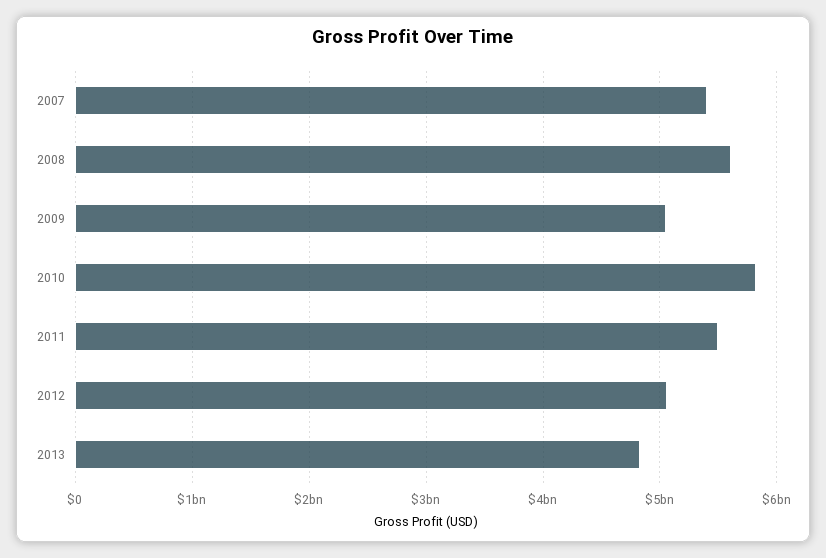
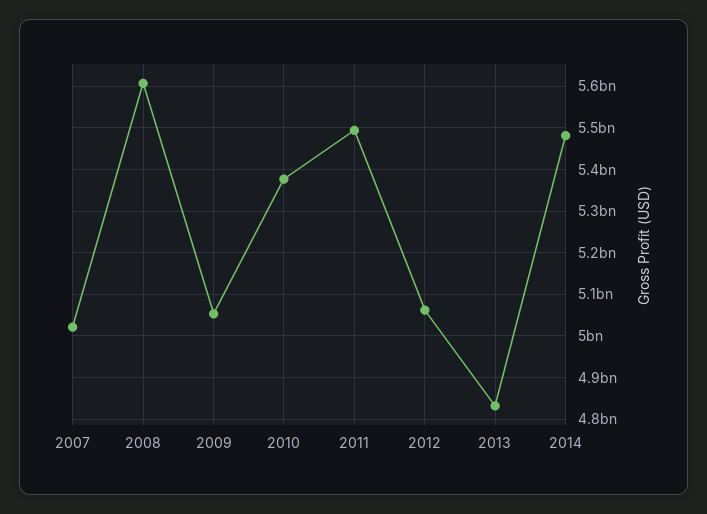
2007: 5400000000 -> 5020000000
2010: 5800000000 -> 5380000000
2014: none -> 5480000000

